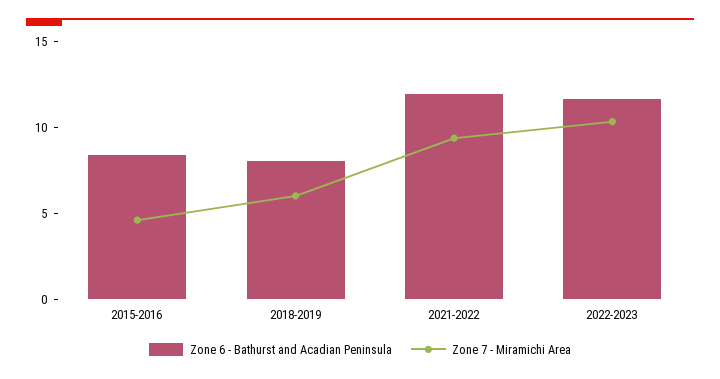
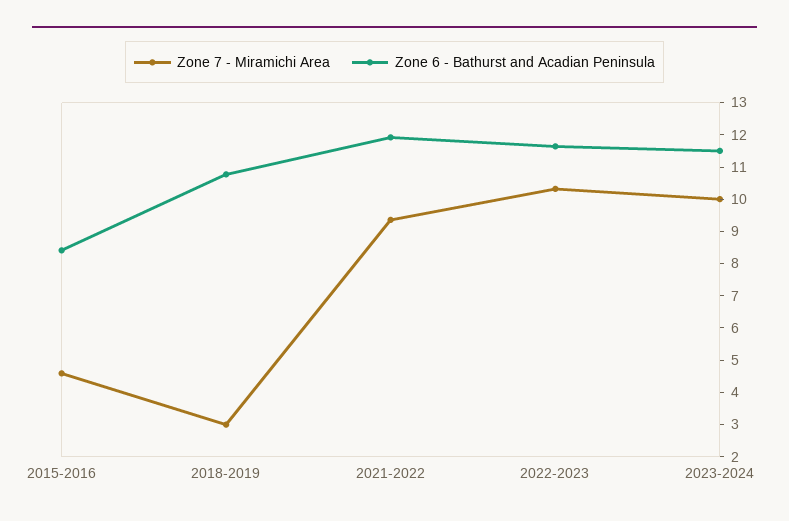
Zone 6 - Bathurst and Acadian Peninsula, 2018-2019: 8 -> 10.75
Zone 7 - Miramichi Area, 2018-2019: 6 -> 3
Zone 7 - Miramichi Area, 2023-2024: none -> 10
Zone 6 - Bathurst and Acadian Peninsula, 2023-2024: none -> 11.5

